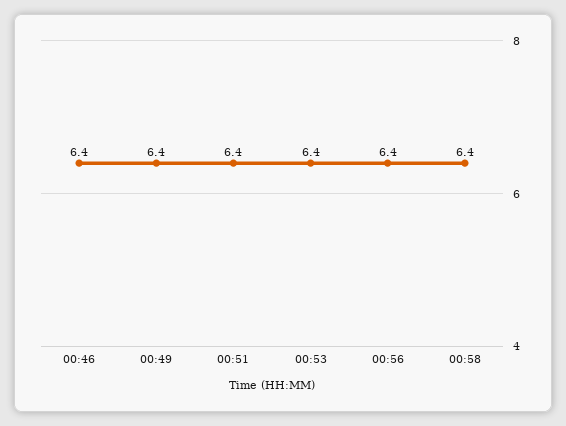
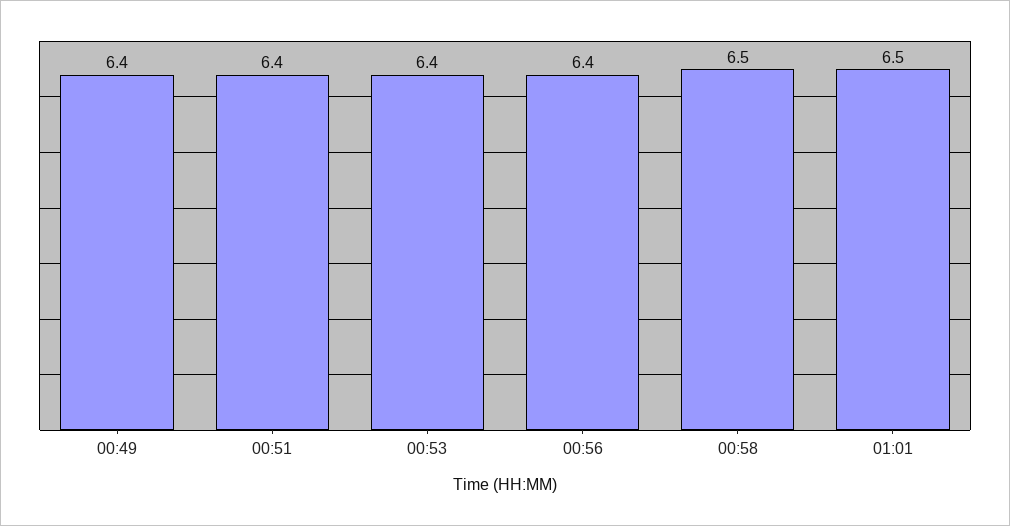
00:46: 6.4 -> none
00:58: 6.4 -> 6.5
01:01: none -> 6.5

